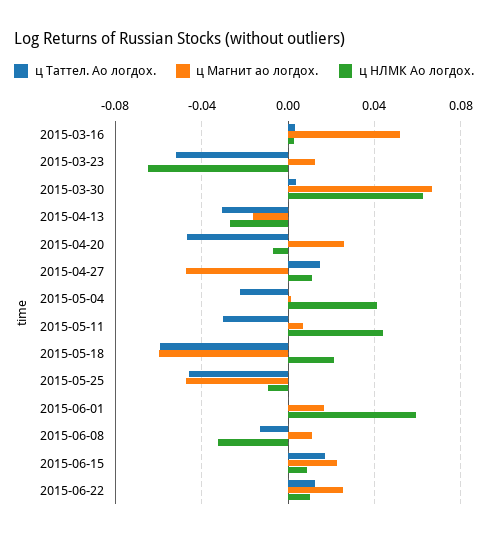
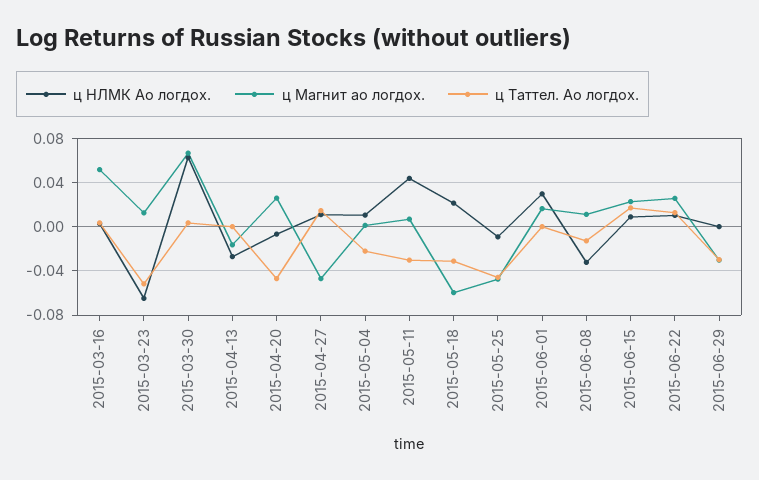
ц Таттел. Ао логдох., 2015-04-13: -0.03 -> 0
ц НЛМК Ао логдох., 2015-05-04: 0.04 -> 0.01
ц Таттел. Ао логдох., 2015-05-18: -0.06 -> -0.03
ц НЛМК Ао логдох., 2015-06-01: 0.06 -> 0.03
ц НЛМК Ао логдох., 2015-06-29: none -> 0
ц Магнит ао логдох., 2015-06-29: none -> -0.03
ц Таттел. Ао логдох., 2015-06-29: none -> -0.03

